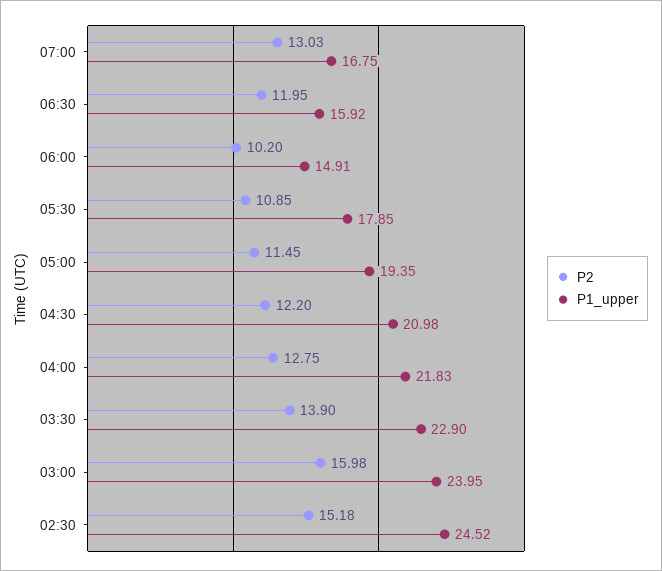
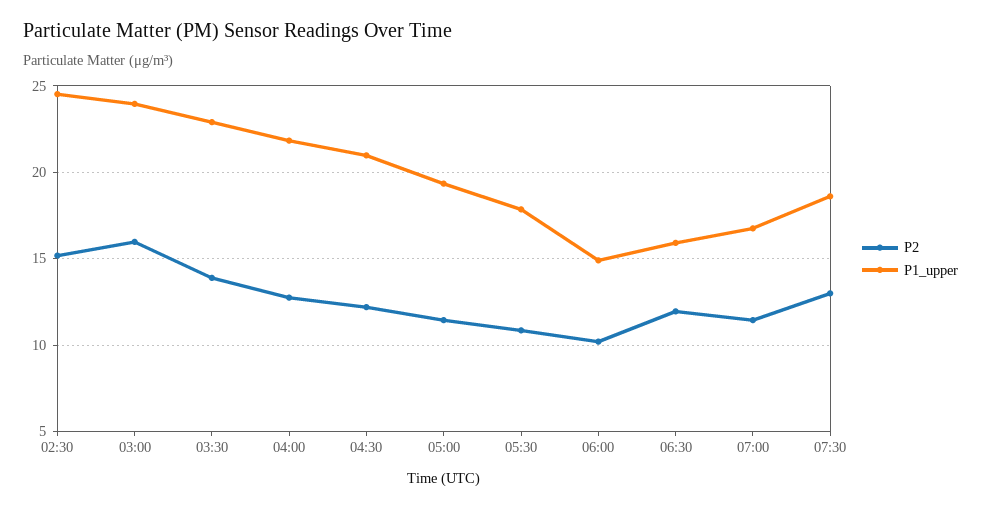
P2, 07:00: 13.03 -> 11.5
P2, 07:30: none -> 13
P1_upper, 07:30: none -> 18.5

